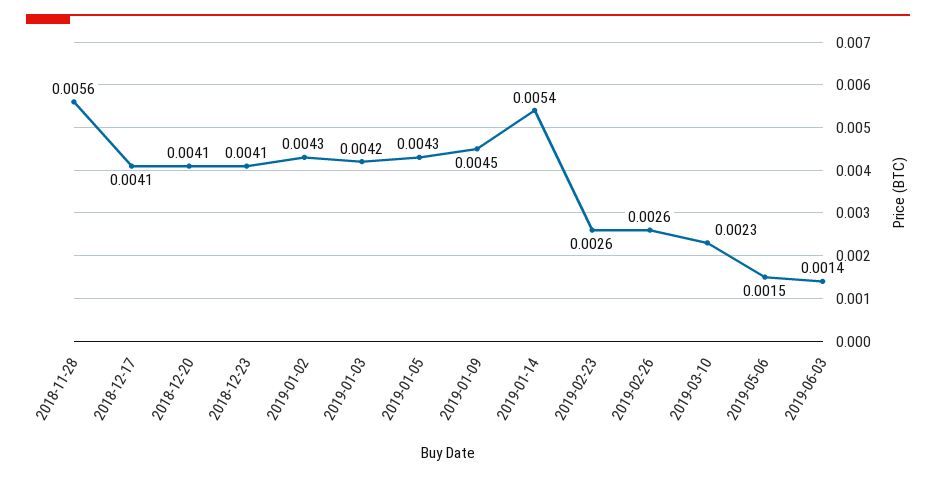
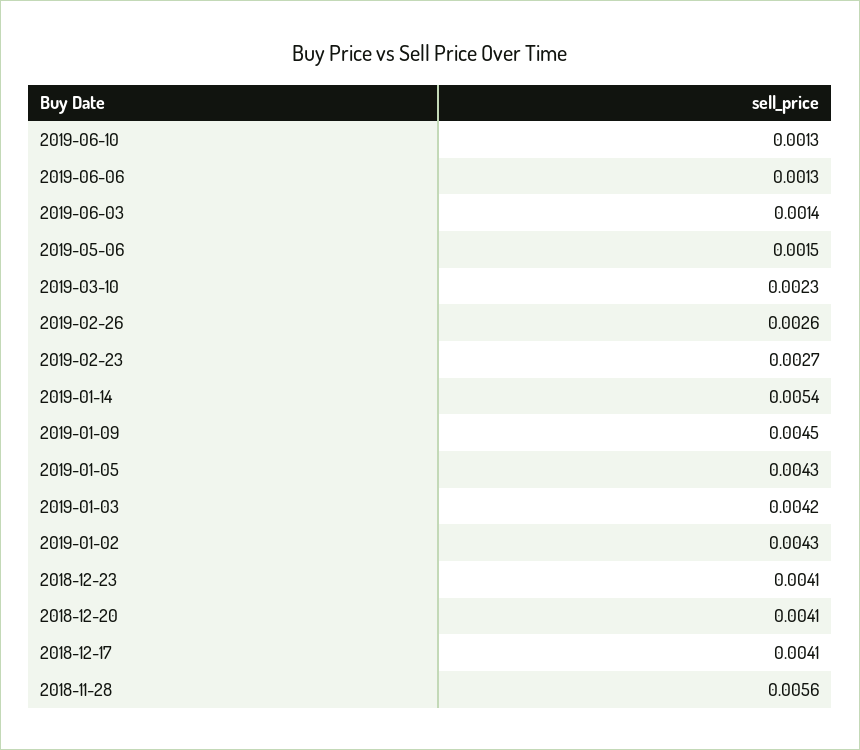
2019-02-23: 0.0026 -> 0.0027
2019-06-10: none -> 0.0013
2019-06-06: none -> 0.0013

